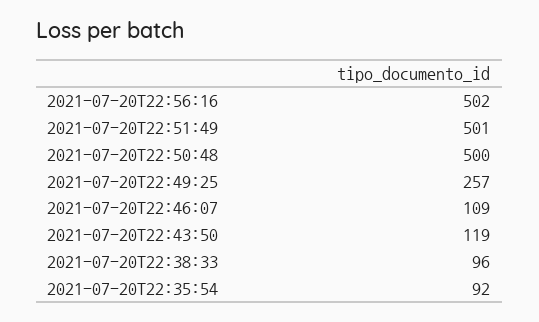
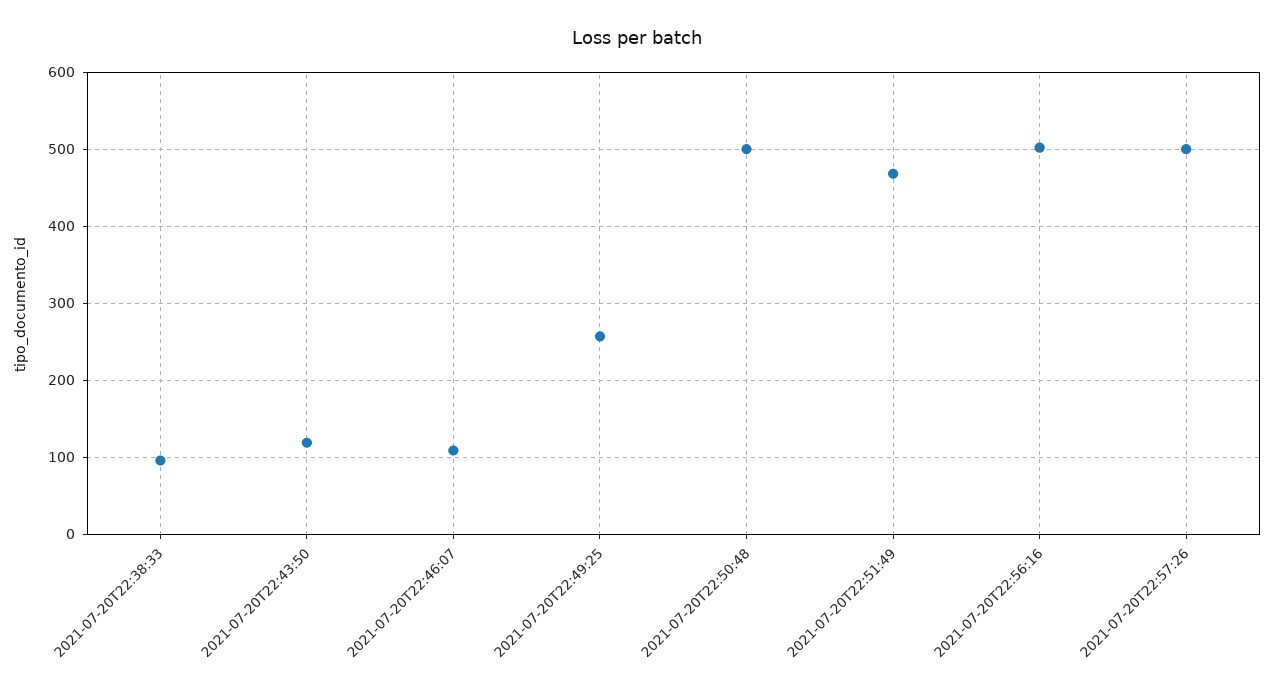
2021-07-20T22:51:49: 501 -> 470
2021-07-20T22:35:54: 92 -> none
2021-07-20T22:57:26: none -> 500

